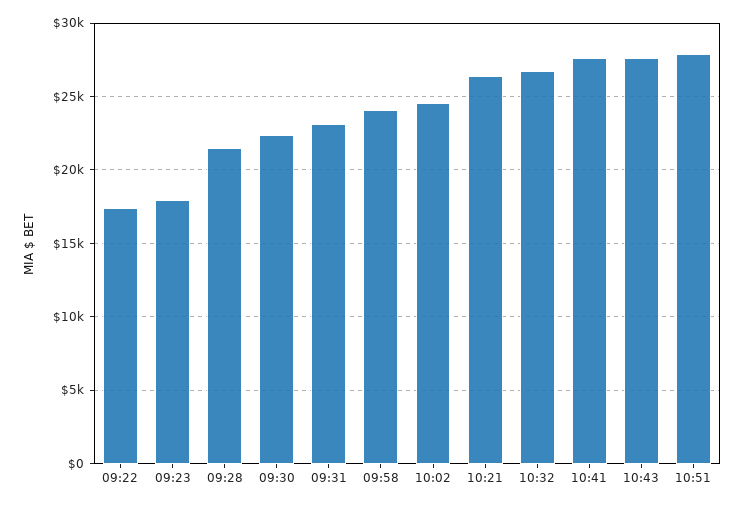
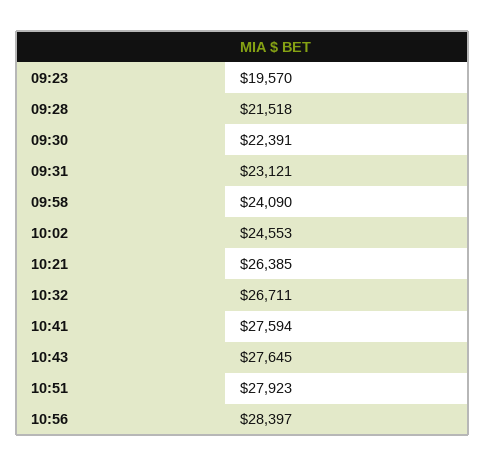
09:22: 17500 -> none
09:23: 18000 -> 19570
10:56: none -> 28397

